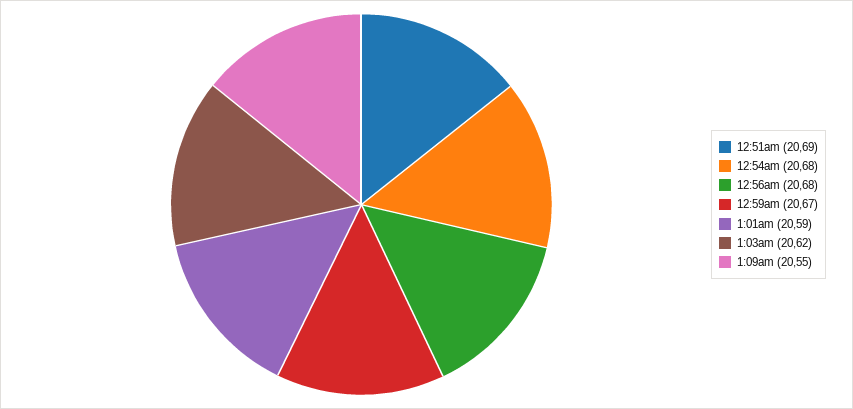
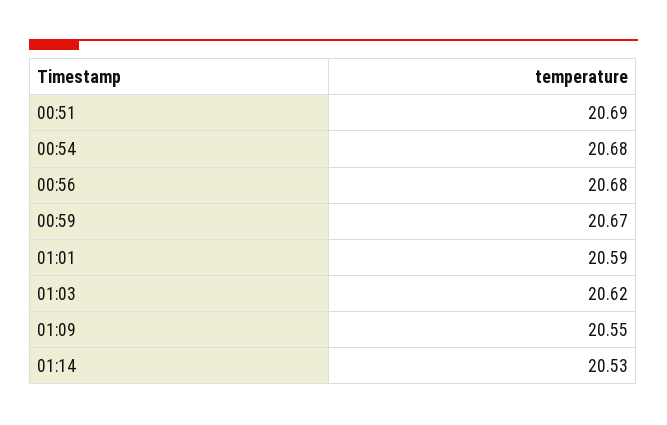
01:14: none -> 20.53

